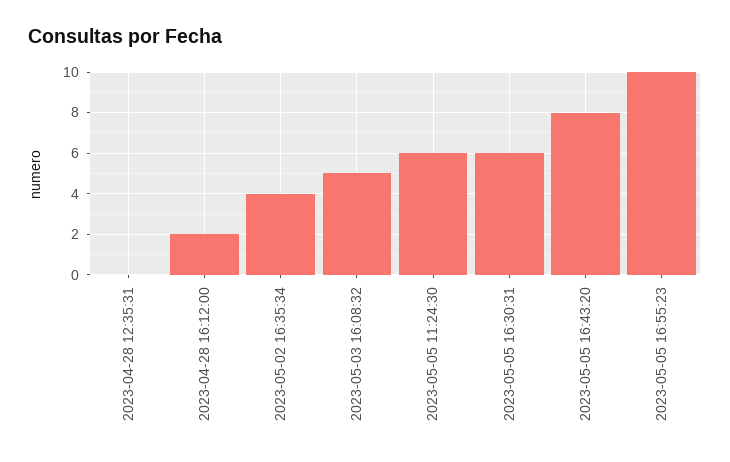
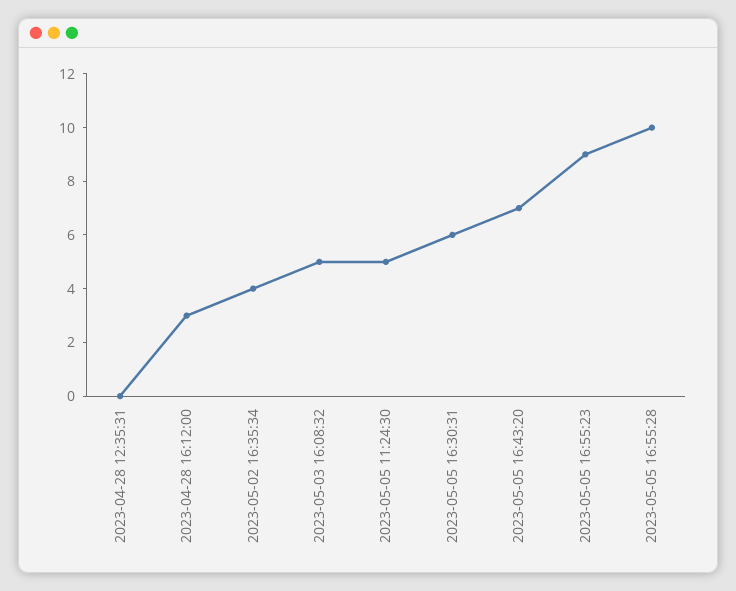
2023-04-28 16:12:00: 2 -> 3
2023-05-05 11:24:30: 6 -> 5
2023-05-05 16:43:20: 8 -> 7
2023-05-05 16:55:23: 10 -> 9
2023-05-05 16:55:28: none -> 10

